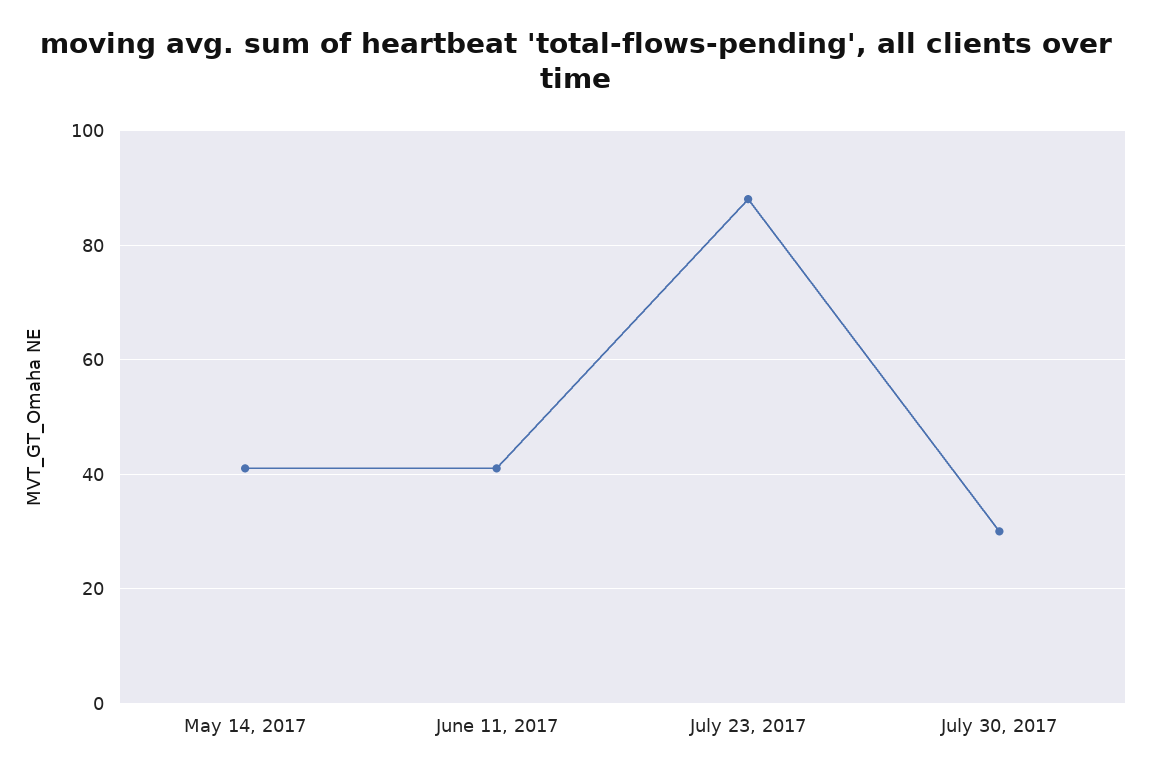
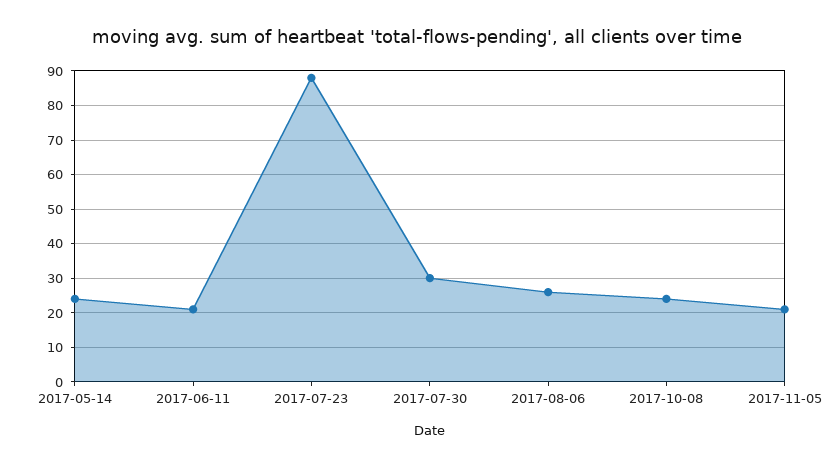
May 14, 2017: 40 -> 25
June 11, 2017: 40 -> 20
2017-08-06: none -> 25
2017-10-08: none -> 25
2017-11-05: none -> 20

